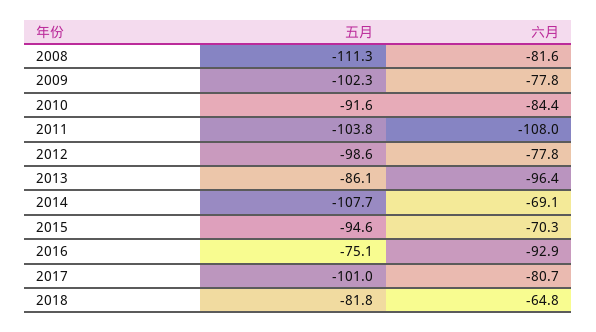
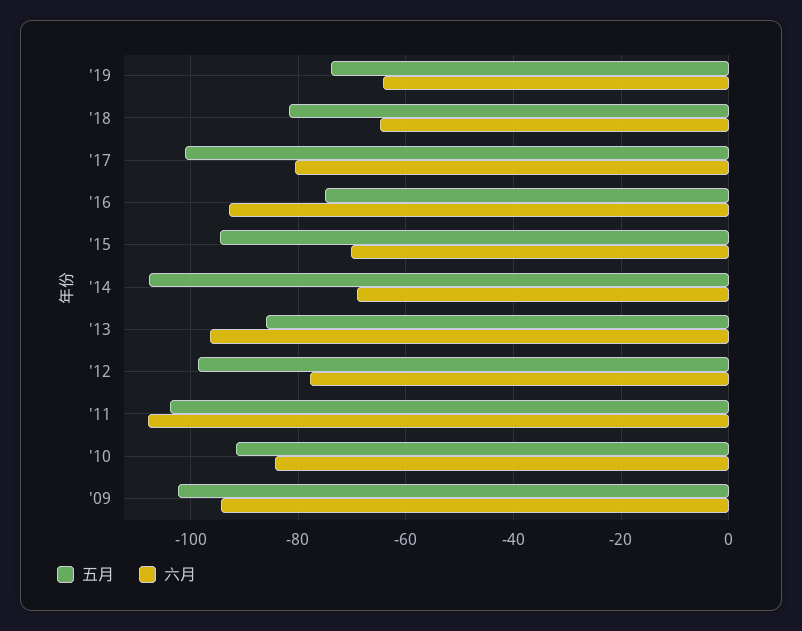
五月, 2008: -111.3 -> none
六月, 2008: -81.6 -> none
六月, 2009: -77.8 -> -94
五月, '19: none -> -74
六月, '19: none -> -64

